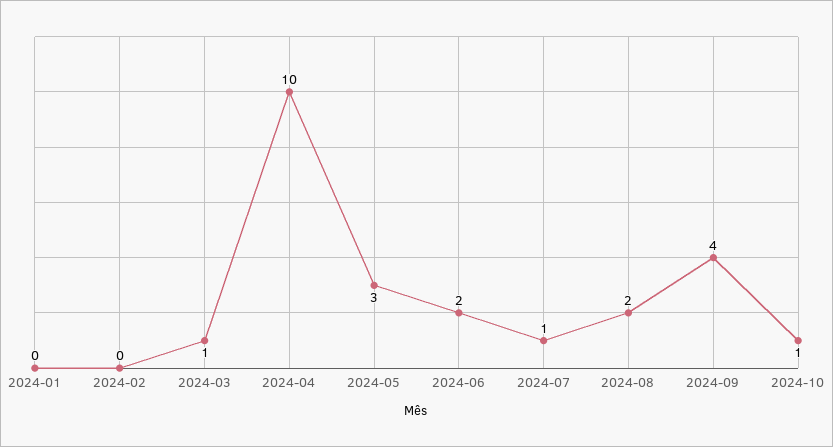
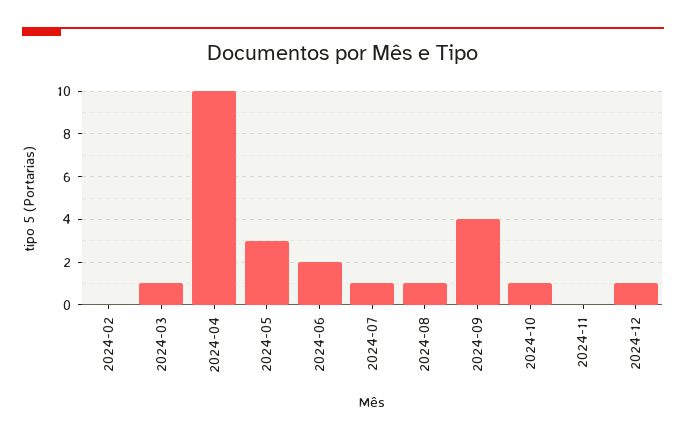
2024-01: 0 -> none
2024-08: 2 -> 1
2024-11: none -> 0
2024-12: none -> 1

